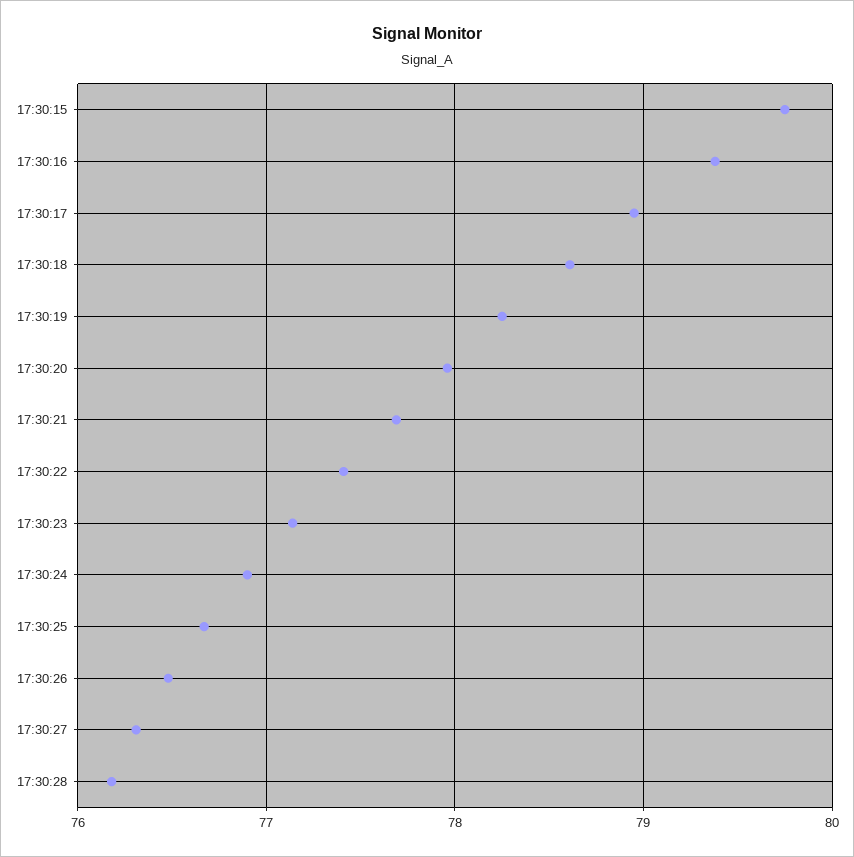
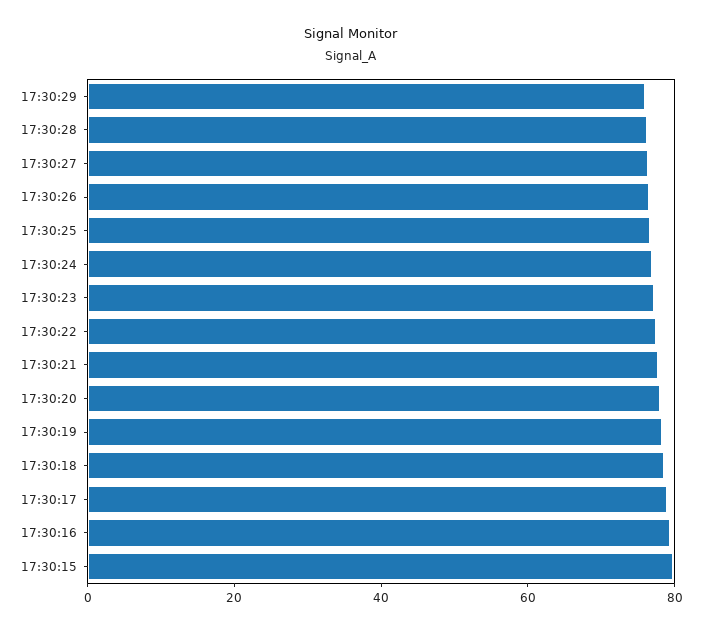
17:30:29: none -> 75

